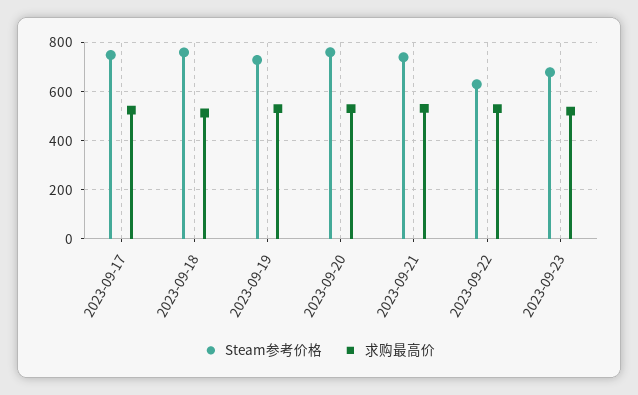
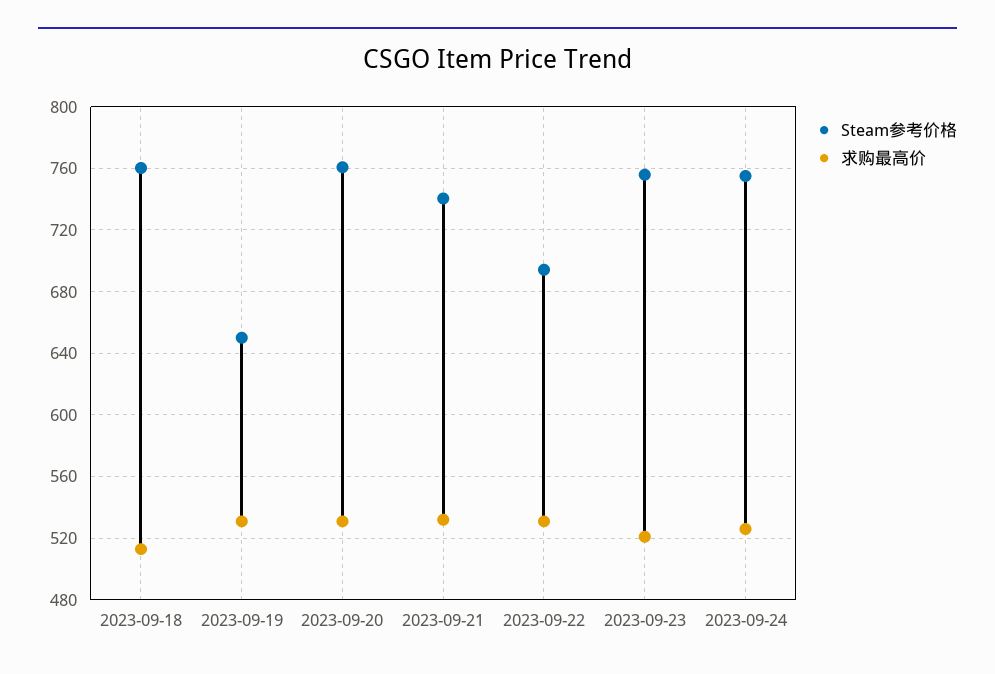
Steam参考价格, 2023-09-17: 750 -> none
求购最高价, 2023-09-17: 525 -> none
Steam参考价格, 2023-09-19: 725 -> 650
Steam参考价格, 2023-09-22: 625 -> 695
Steam参考价格, 2023-09-23: 675 -> 755
Steam参考价格, 2023-09-24: none -> 755
求购最高价, 2023-09-24: none -> 525

